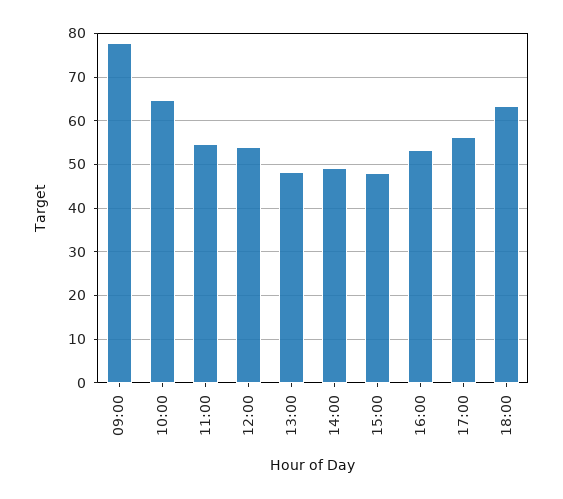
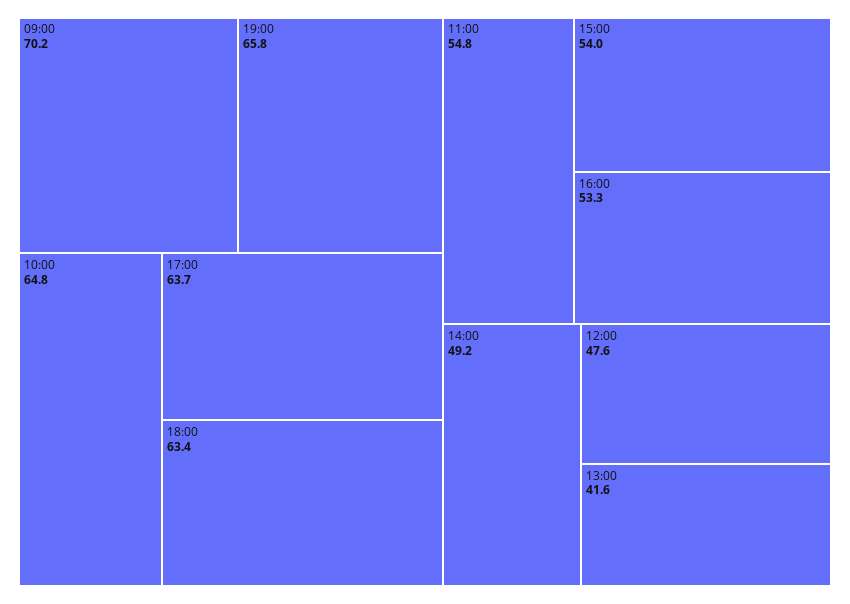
09:00: 78 -> 70.2
12:00: 54 -> 47.6
13:00: 48 -> 41.6
15:00: 48 -> 54
17:00: 56 -> 63.7
19:00: none -> 65.8

